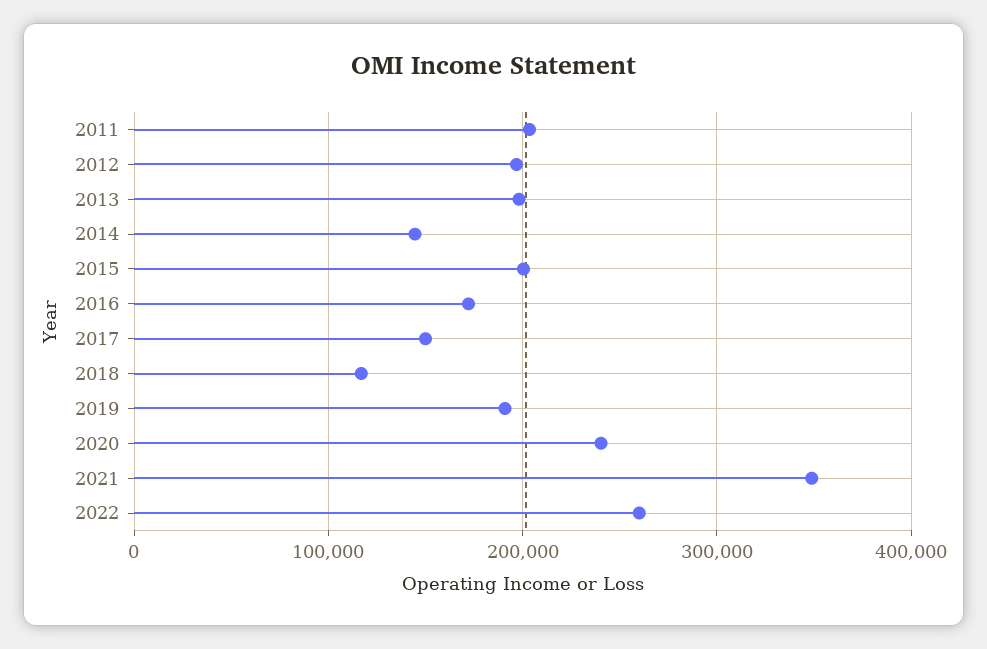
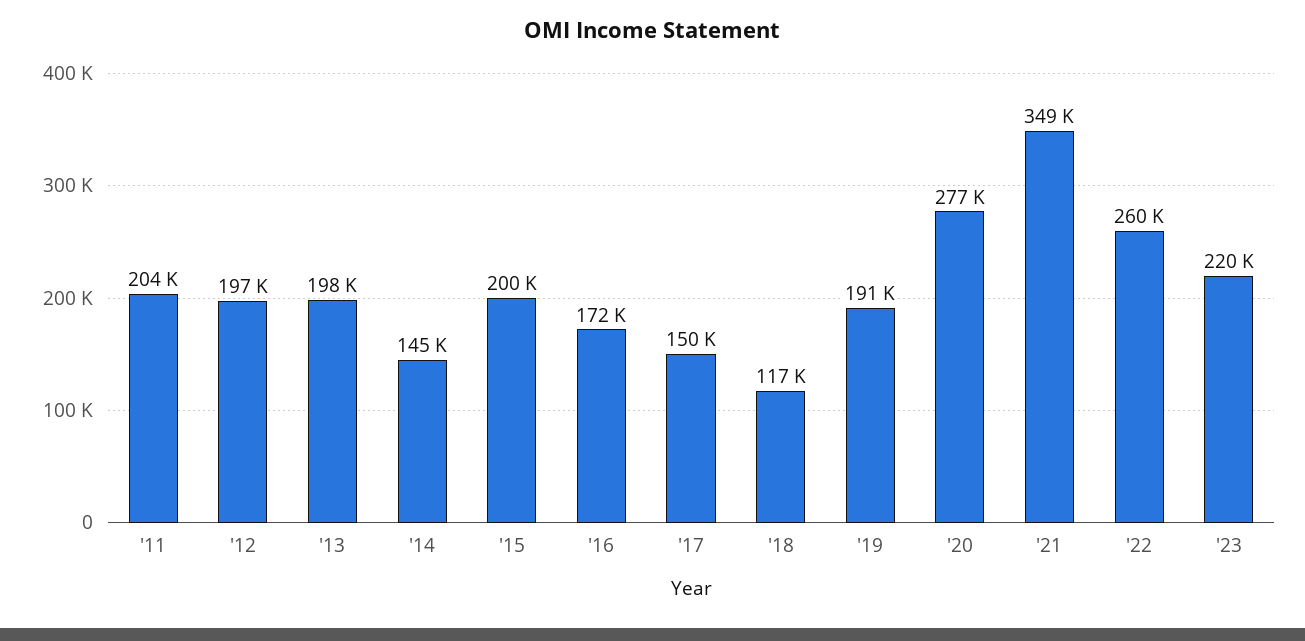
2020: 240000 -> 277000
'23: none -> 220000

